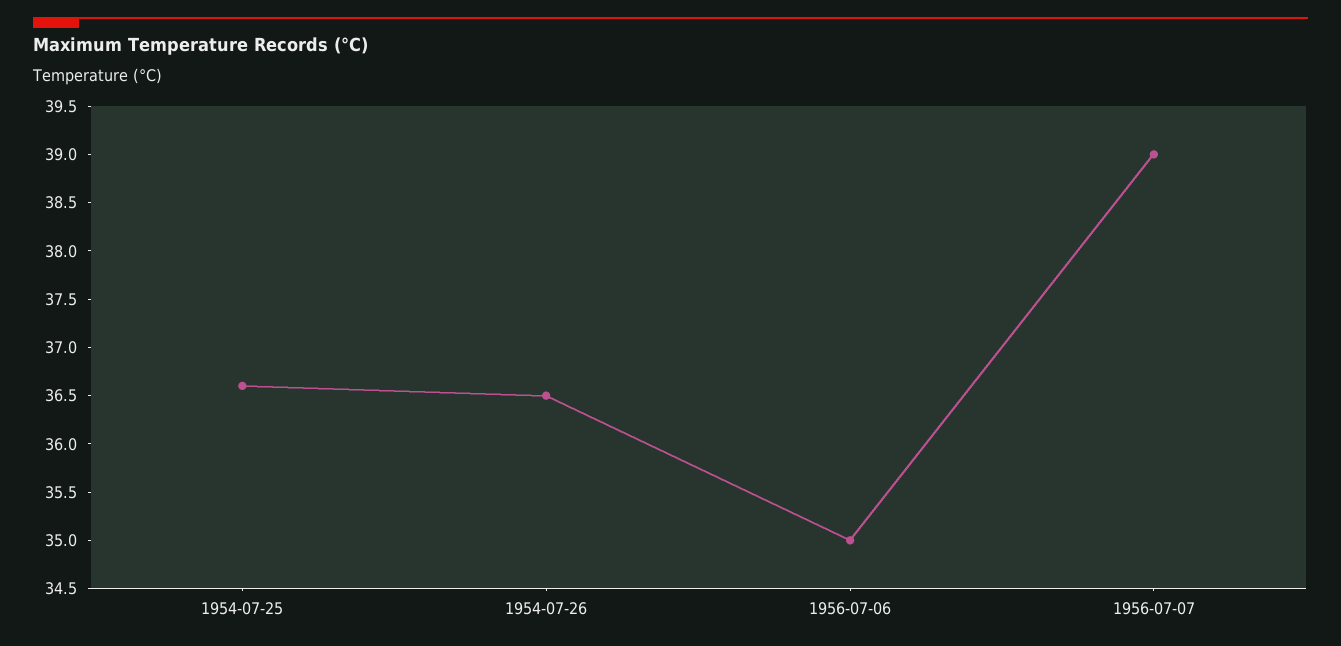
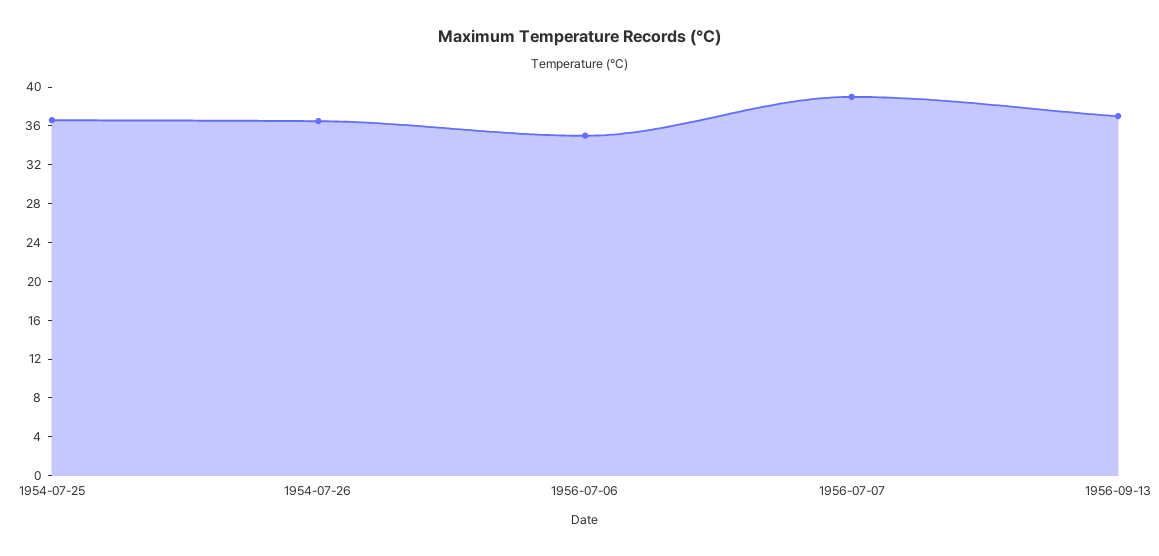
1956-09-13: none -> 37

